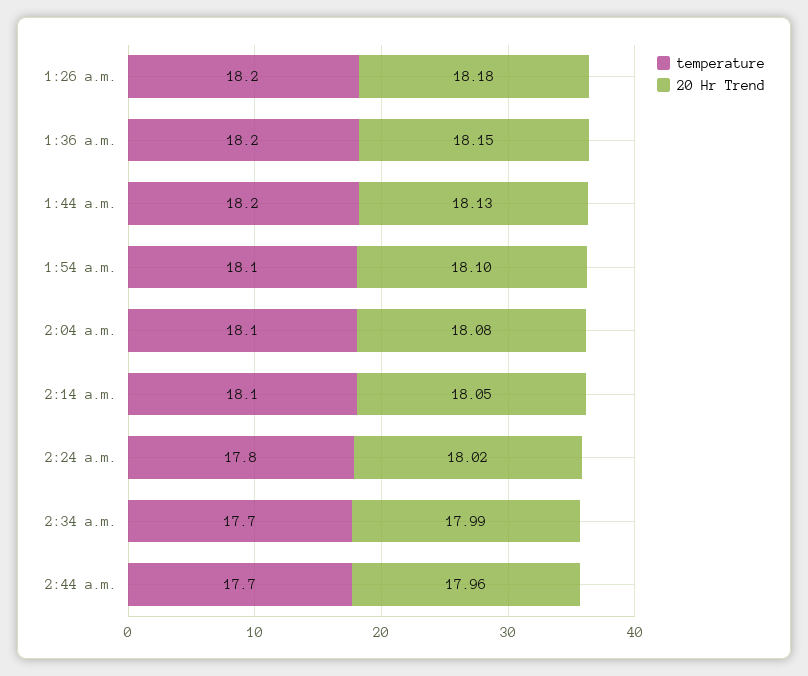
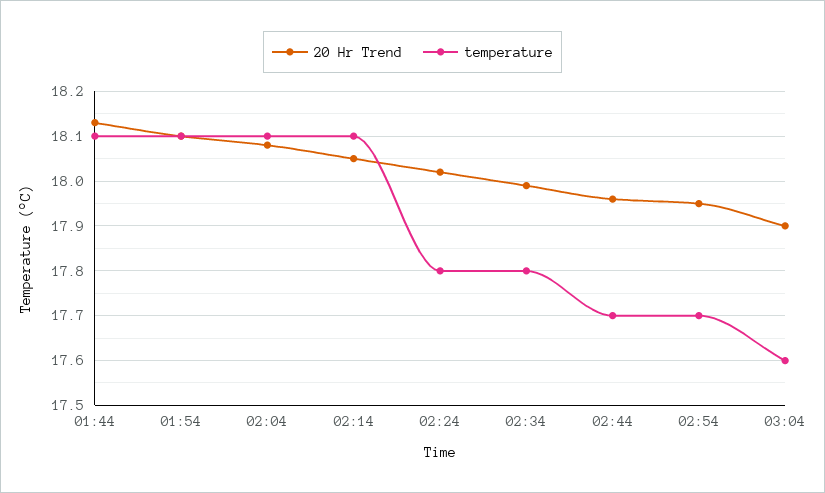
temperature, 1:26 a.m.: 18.2 -> none
20 Hr Trend, 1:26 a.m.: 18.18 -> none
temperature, 1:36 a.m.: 18.2 -> none
20 Hr Trend, 1:36 a.m.: 18.15 -> none
temperature, 1:44 a.m.: 18.2 -> 18.1
temperature, 2:34 a.m.: 17.7 -> 17.8
20 Hr Trend, 02:54: none -> 17.95
temperature, 02:54: none -> 17.7
20 Hr Trend, 03:04: none -> 17.9
temperature, 03:04: none -> 17.6

